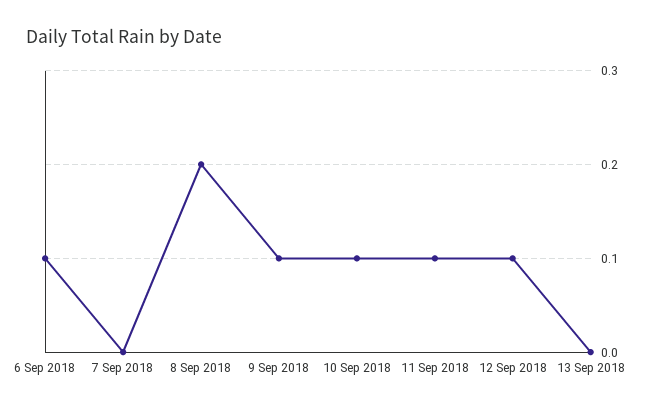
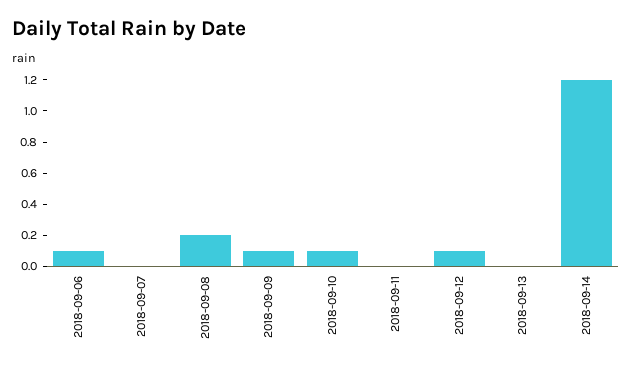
11 Sep 2018: 0.1 -> 0
2018-09-14: none -> 1.2

